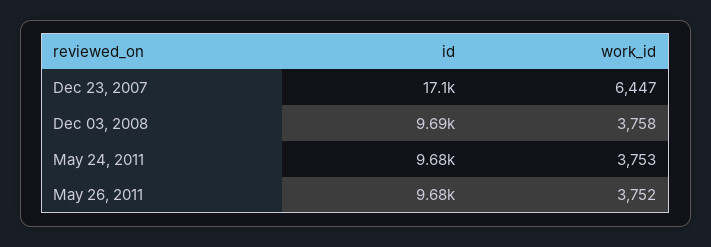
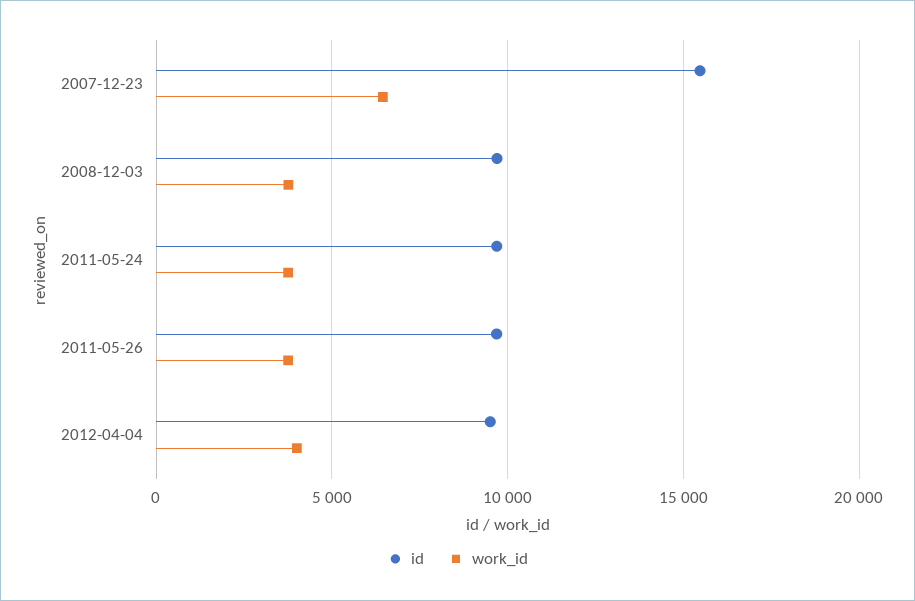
id, Dec 23, 2007: 17100 -> 15500
id, 2012-04-04: none -> 9500
work_id, 2012-04-04: none -> 4000

